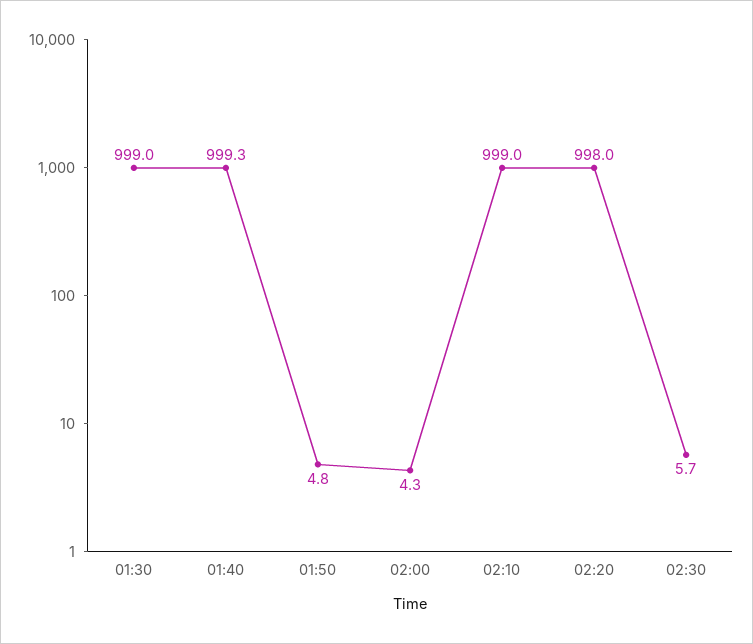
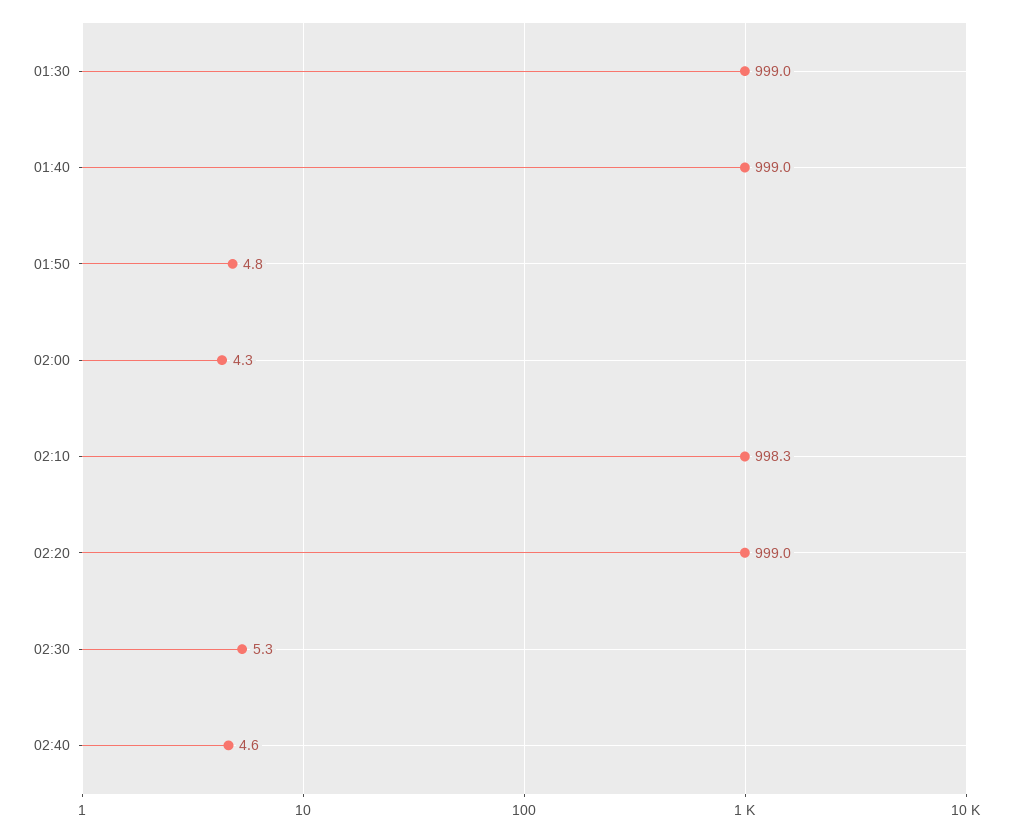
01:40: 999.3 -> 999
02:10: 999 -> 998.3
02:20: 998 -> 999
02:30: 5.7 -> 5.3
02:40: none -> 4.6

